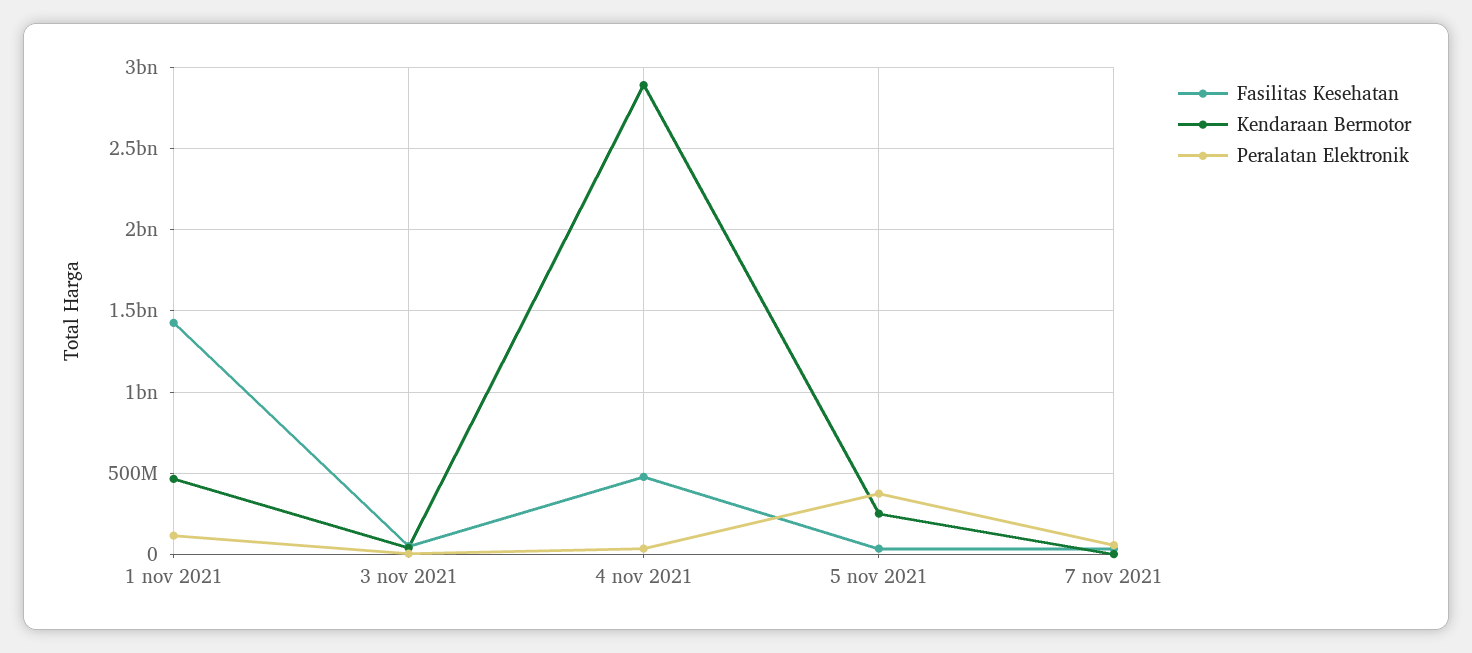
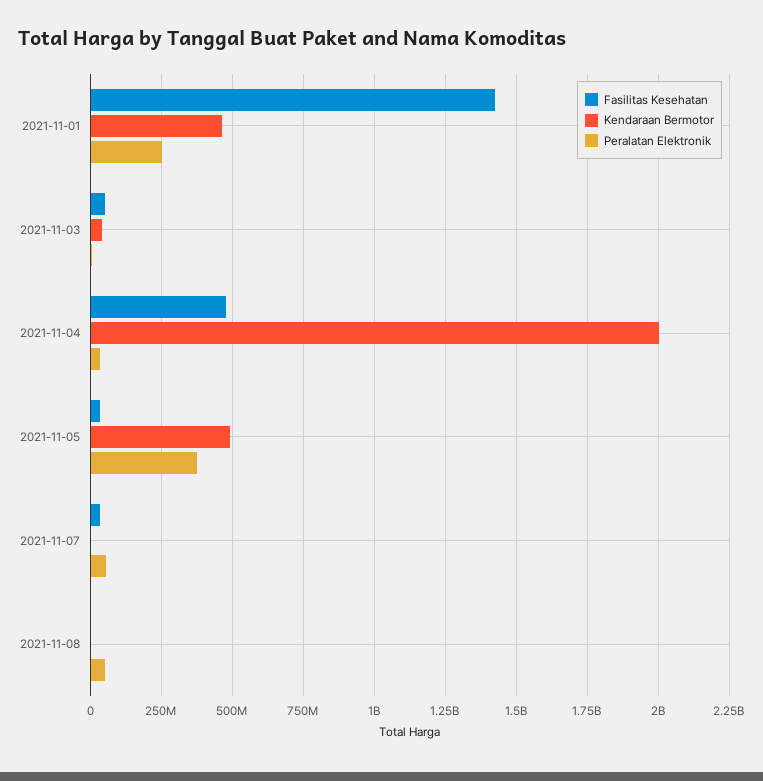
Peralatan Elektronik, 1 nov 2021: 100000000 -> 250000000
Kendaraan Bermotor, 4 nov 2021: 2900000000 -> 2000000000
Kendaraan Bermotor, 5 nov 2021: 250000000 -> 500000000
Fasilitas Kesehatan, 2021-11-08: none -> 0
Kendaraan Bermotor, 2021-11-08: none -> 0
Peralatan Elektronik, 2021-11-08: none -> 50000000

